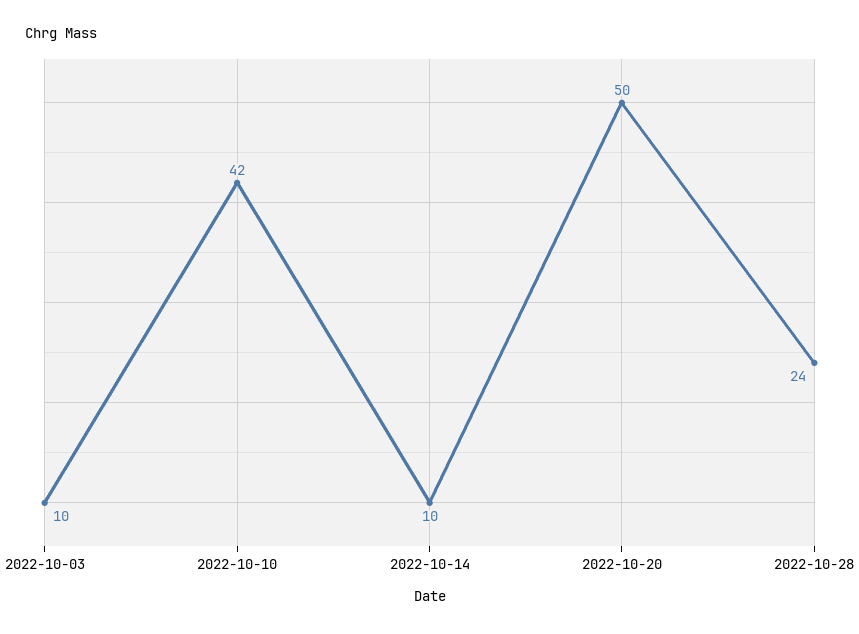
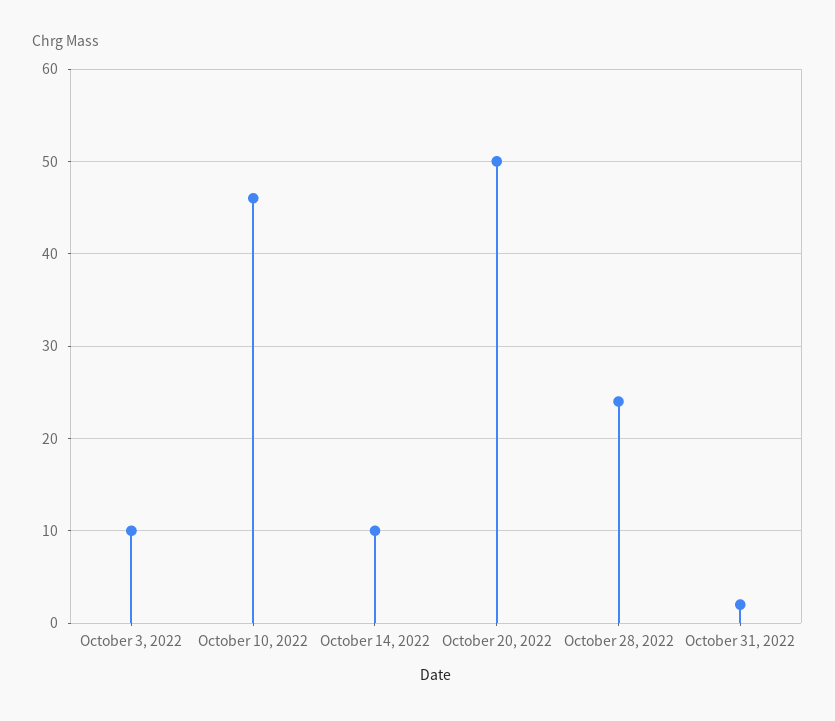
2022-10-10: 42 -> 46
October 31, 2022: none -> 2

